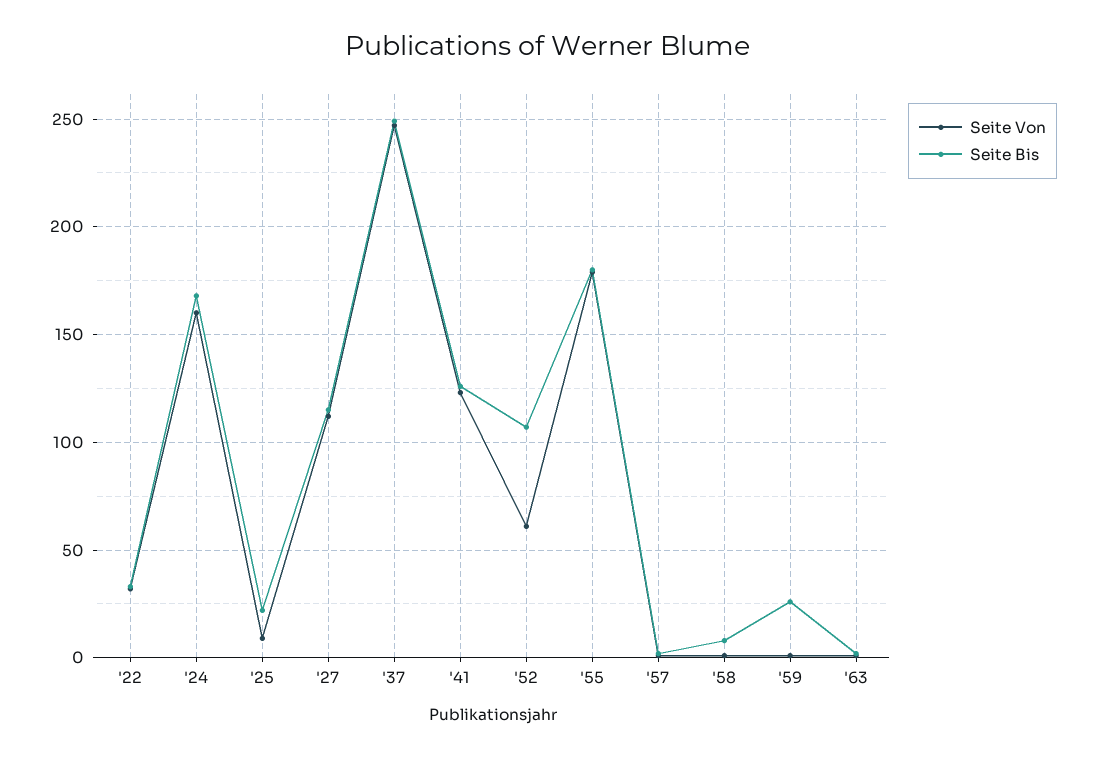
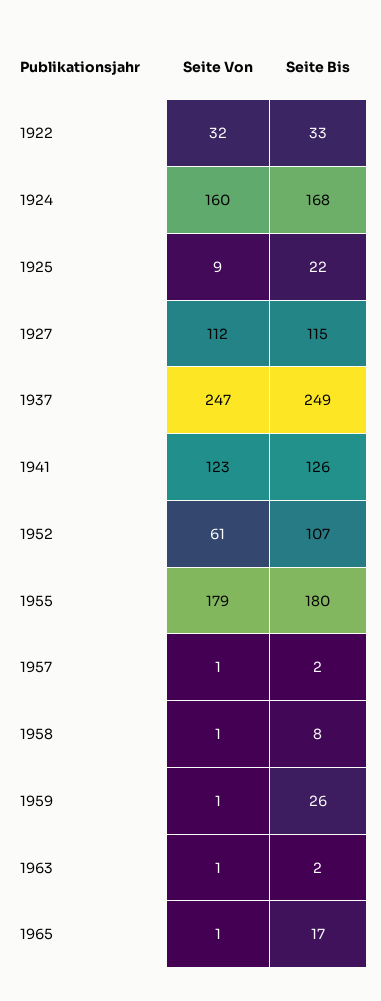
Seite Von, 1965: none -> 1
Seite Bis, 1965: none -> 17

